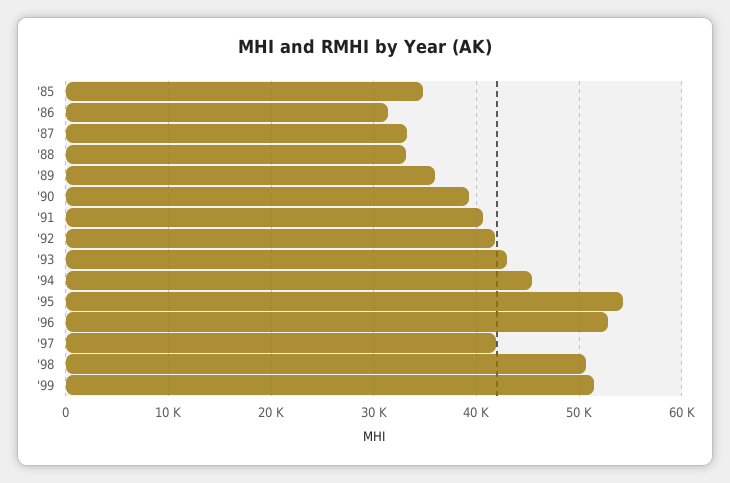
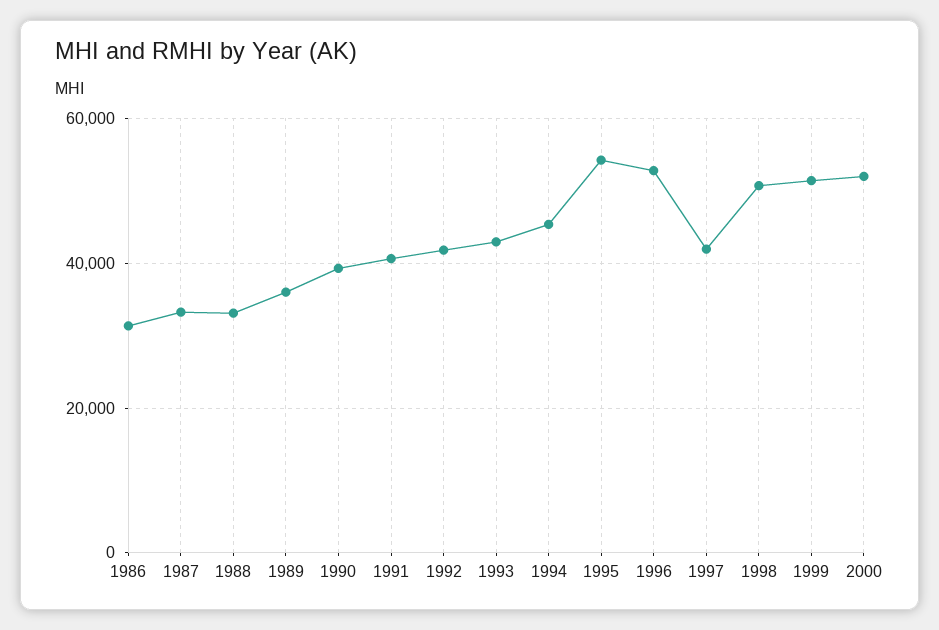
'85: 35000 -> none
2000: none -> 52000

